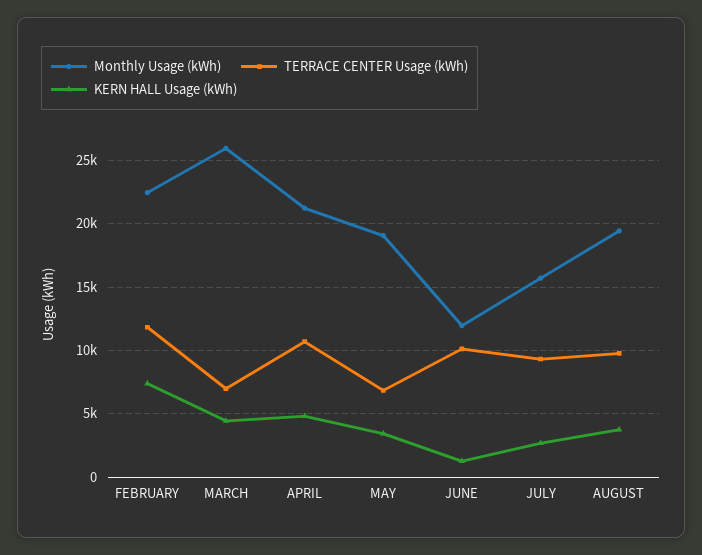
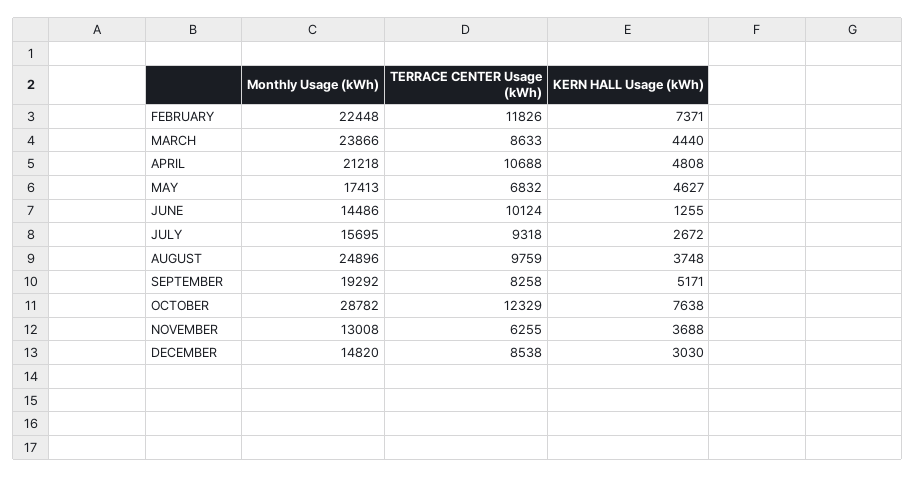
Monthly Usage (kWh), MARCH: 26000 -> 23866
TERRACE CENTER Usage (kWh), MARCH: 7000 -> 8633
Monthly Usage (kWh), MAY: 19000 -> 17413
KERN HALL Usage (kWh), MAY: 3500 -> 4627
Monthly Usage (kWh), JUNE: 12000 -> 14486
Monthly Usage (kWh), AUGUST: 19500 -> 24896
Monthly Usage (kWh), SEPTEMBER: none -> 19292
TERRACE CENTER Usage (kWh), SEPTEMBER: none -> 8258
KERN HALL Usage (kWh), SEPTEMBER: none -> 5171
Monthly Usage (kWh), OCTOBER: none -> 28782
TERRACE CENTER Usage (kWh), OCTOBER: none -> 12329
KERN HALL Usage (kWh), OCTOBER: none -> 7638
Monthly Usage (kWh), NOVEMBER: none -> 13008
TERRACE CENTER Usage (kWh), NOVEMBER: none -> 6255
KERN HALL Usage (kWh), NOVEMBER: none -> 3688
Monthly Usage (kWh), DECEMBER: none -> 14820
TERRACE CENTER Usage (kWh), DECEMBER: none -> 8538
KERN HALL Usage (kWh), DECEMBER: none -> 3030

